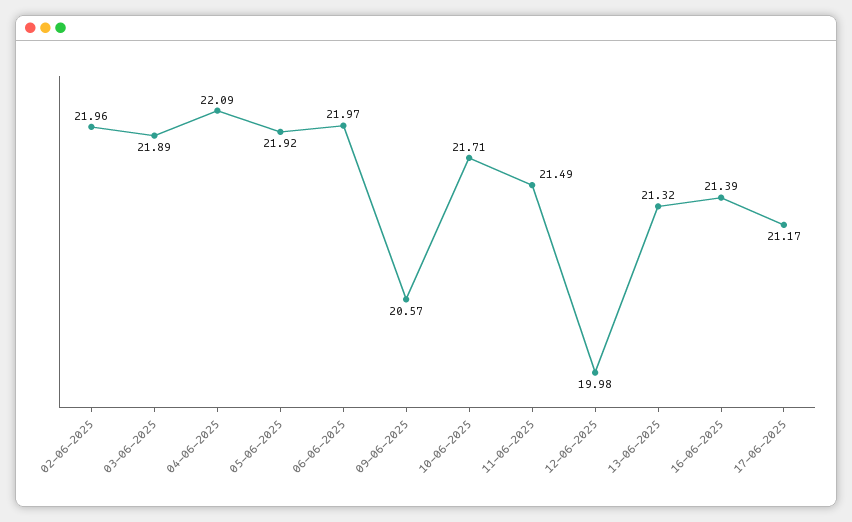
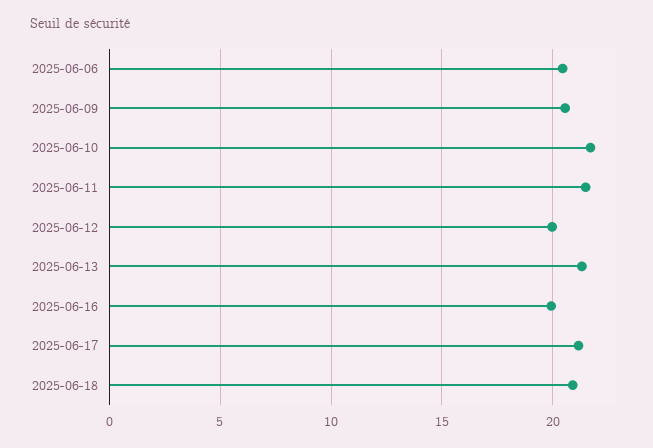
02-06-2025: 21.96 -> none
03-06-2025: 21.89 -> none
04-06-2025: 22.09 -> none
05-06-2025: 21.92 -> none
06-06-2025: 21.97 -> 20.5
16-06-2025: 21.39 -> 20
2025-06-18: none -> 21

